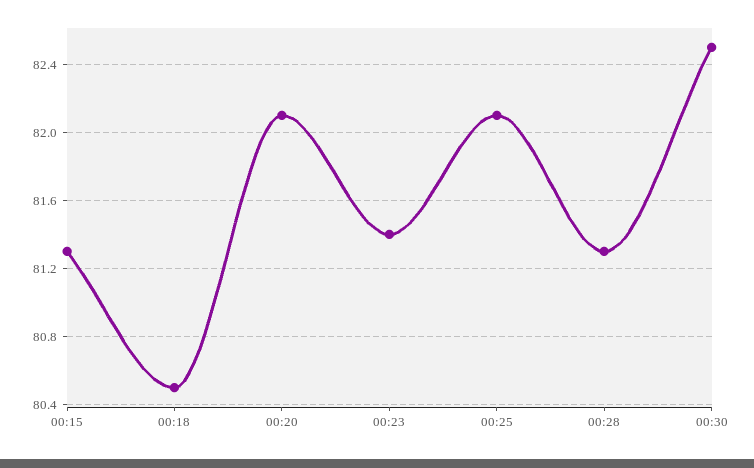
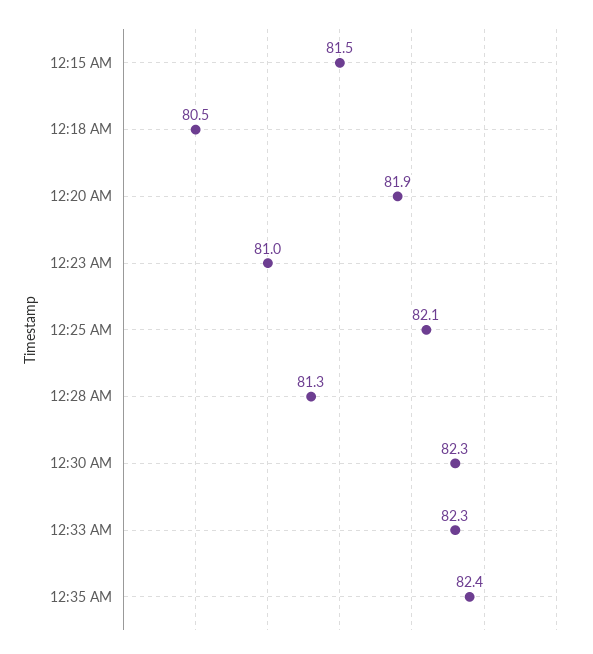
00:15: 81.3 -> 81.5
00:20: 82.1 -> 81.9
00:23: 81.4 -> 81
00:30: 82.5 -> 82.3
12:33 AM: none -> 82.3
12:35 AM: none -> 82.4

